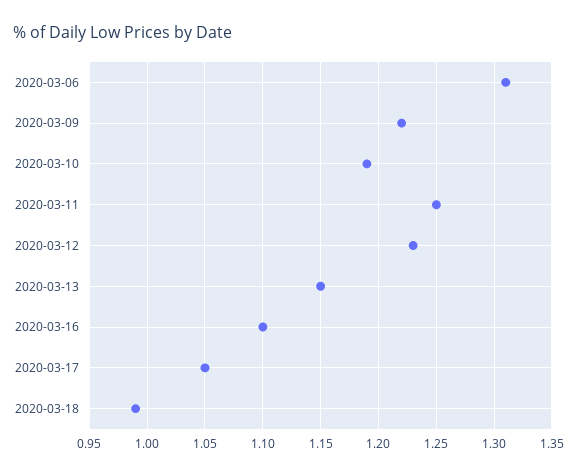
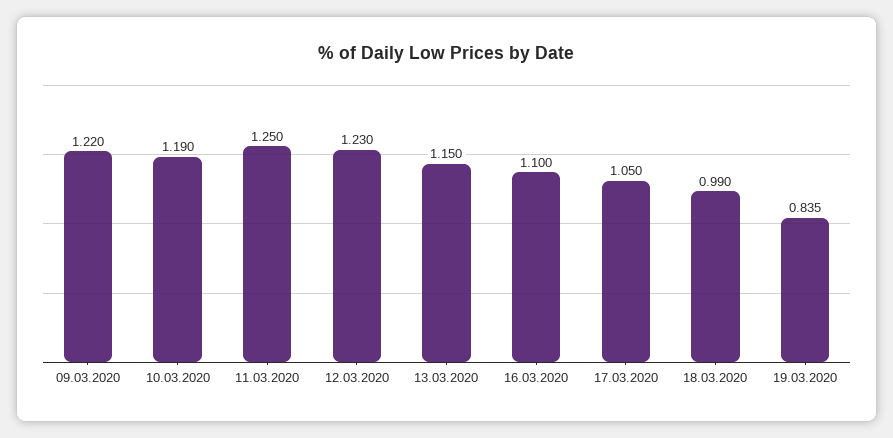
2020-03-06: 1.31 -> none
19.03.2020: none -> 0.835

